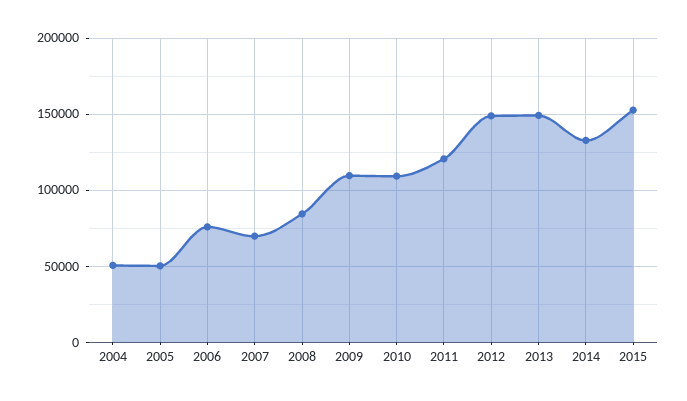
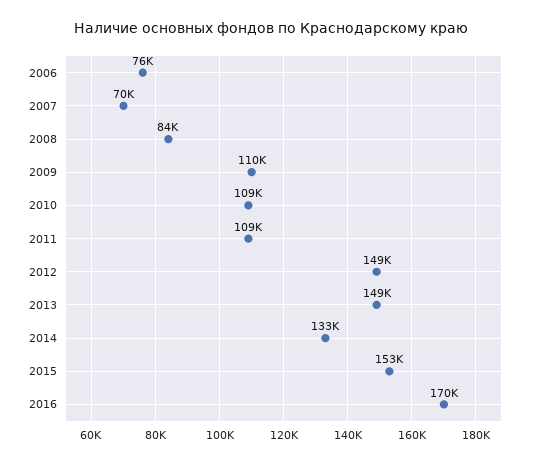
2004: 50000 -> none
2005: 50000 -> none
2011: 120000 -> 109000
2016: none -> 170000

